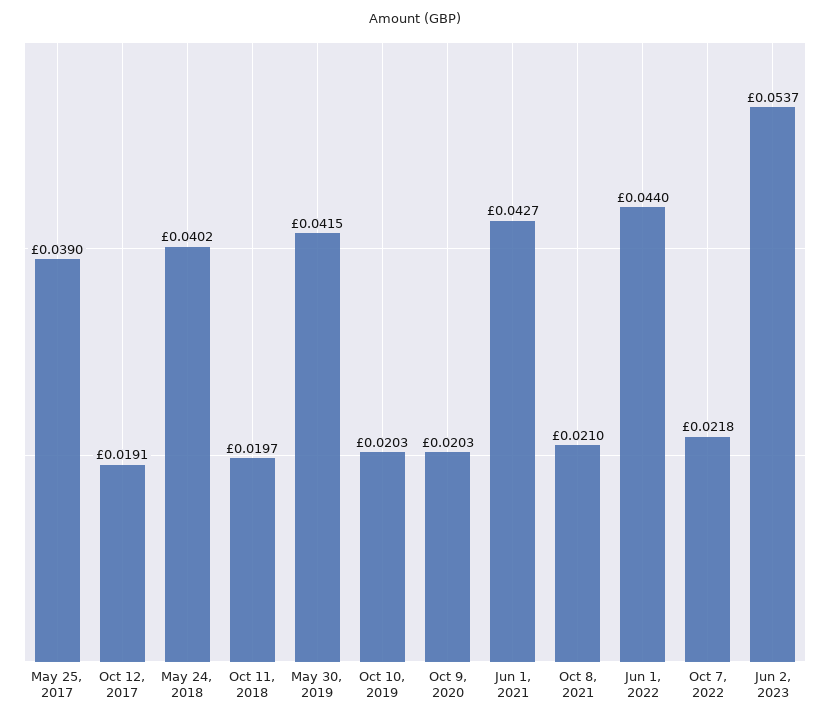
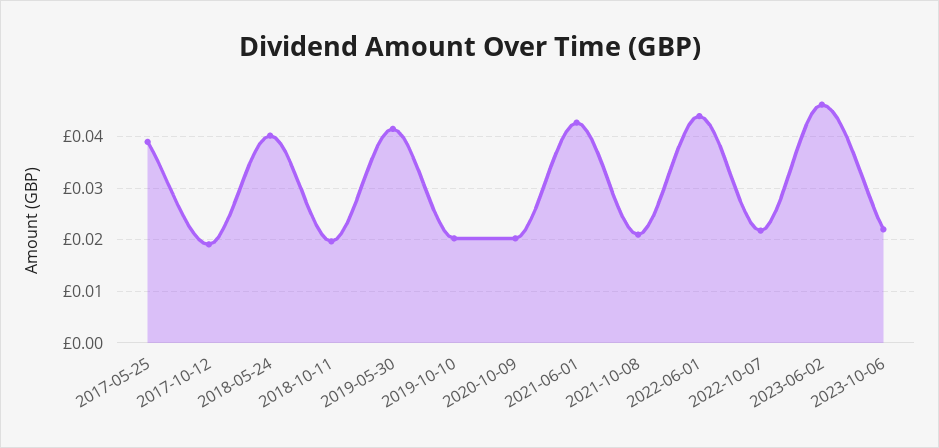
Jun 2, 2023: 0.0537 -> 0.046
2023-10-06: none -> 0.022

